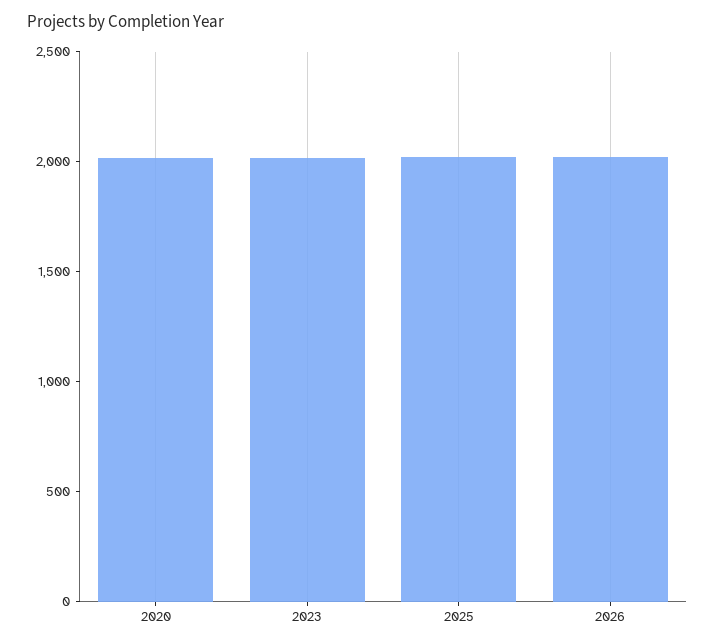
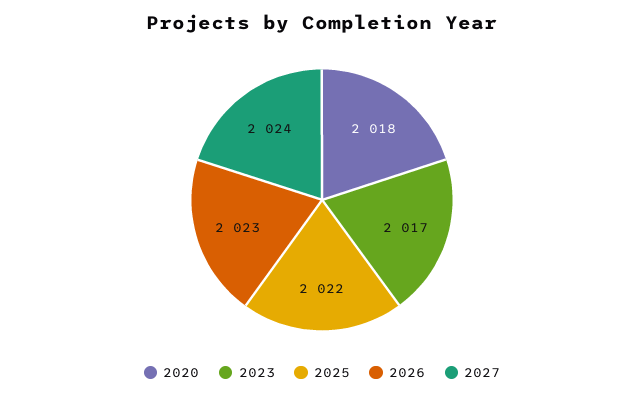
2027: none -> 2024

